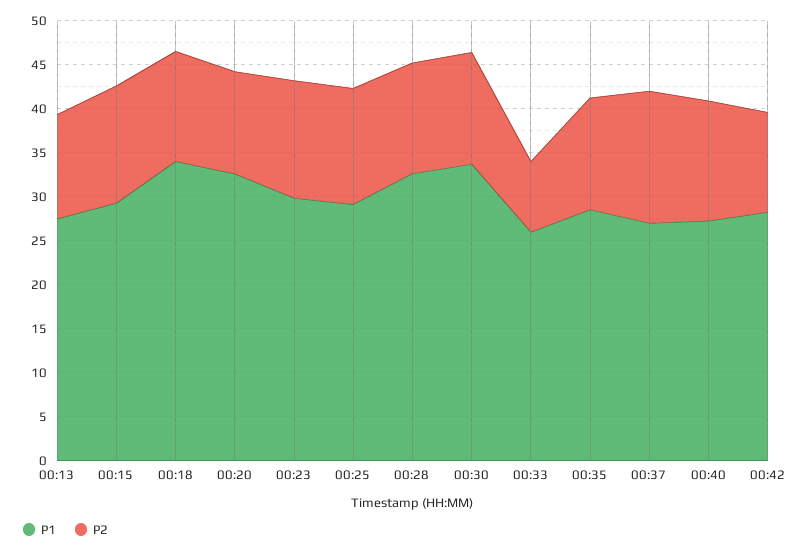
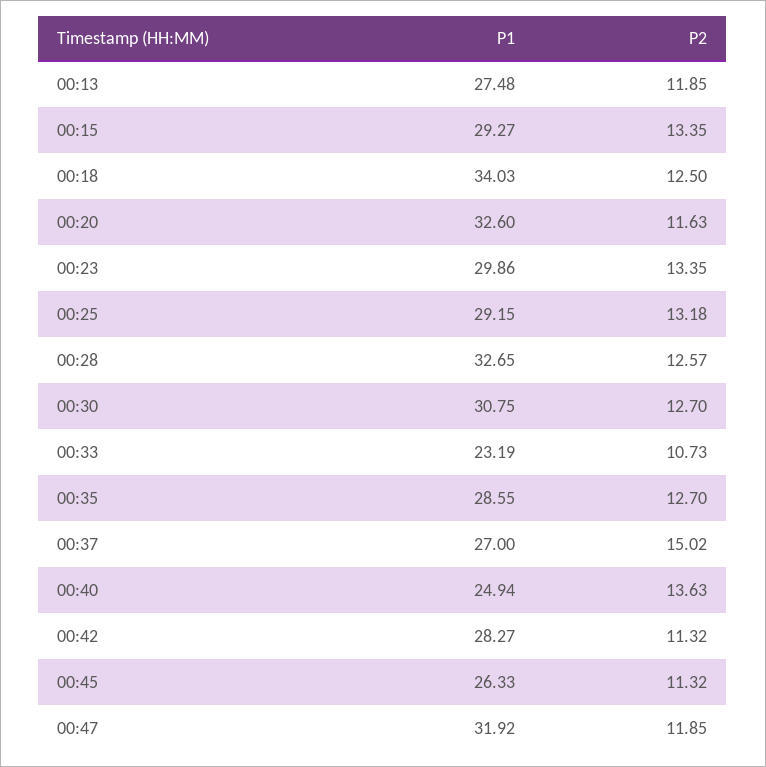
P1, 00:30: 34 -> 30.75
P1, 00:33: 26 -> 23.19
P2, 00:33: 8 -> 10.73
P1, 00:40: 27 -> 24.94
P1, 00:45: none -> 26.33
P2, 00:45: none -> 11.32
P1, 00:47: none -> 31.92
P2, 00:47: none -> 11.85

